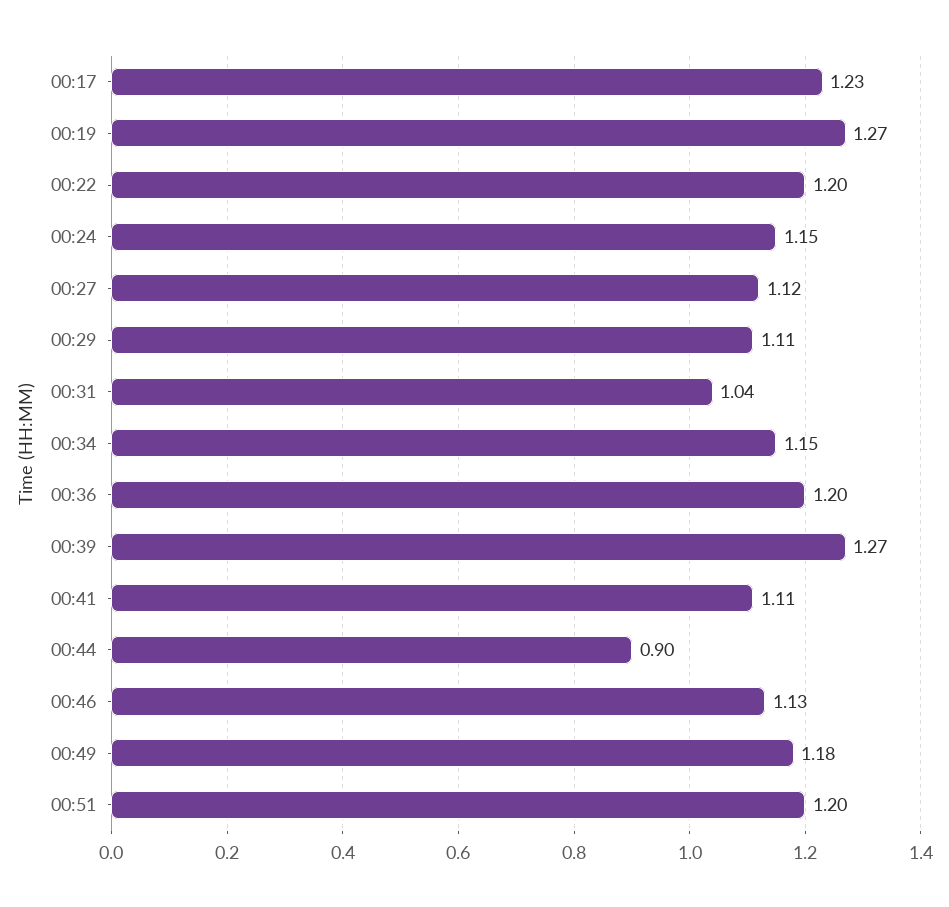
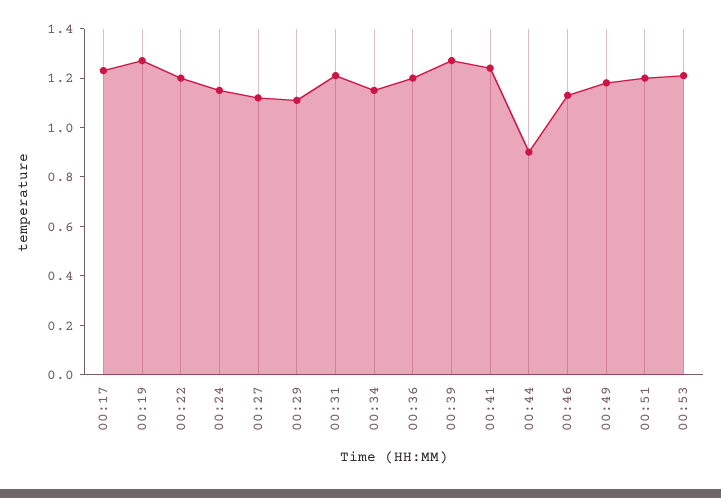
00:31: 1.04 -> 1.2
00:41: 1.11 -> 1.25
00:53: none -> 1.2

